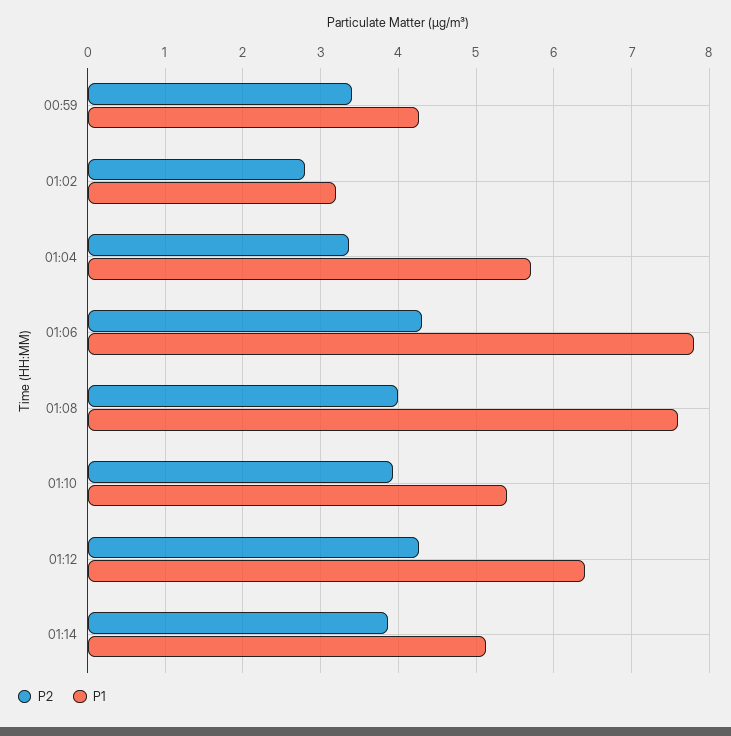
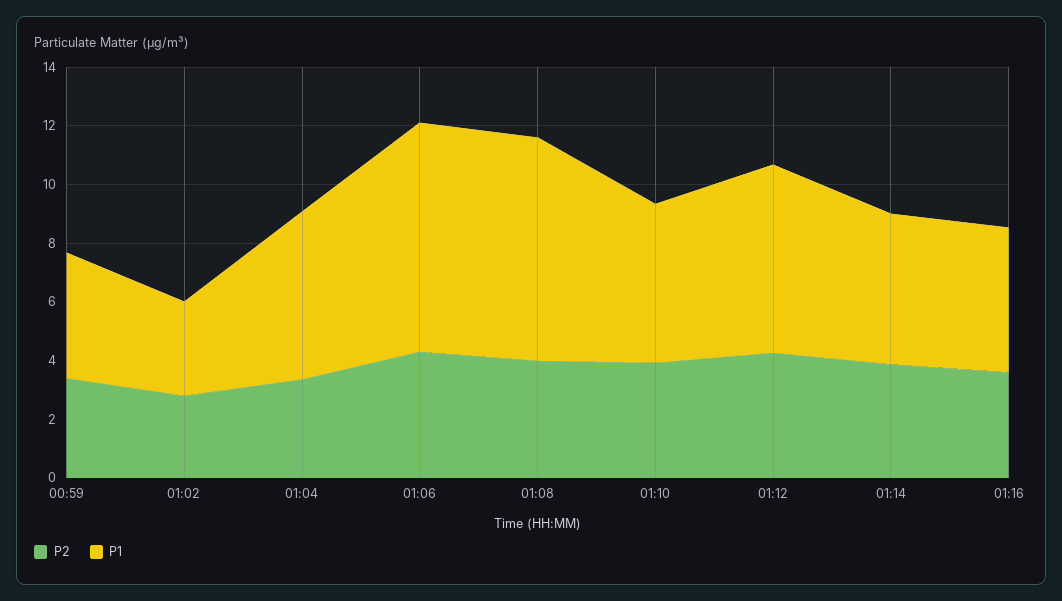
P2, 01:16: none -> 3.5
P1, 01:16: none -> 5

